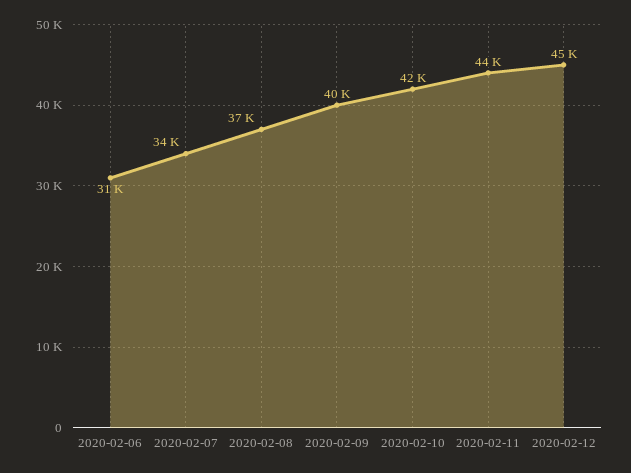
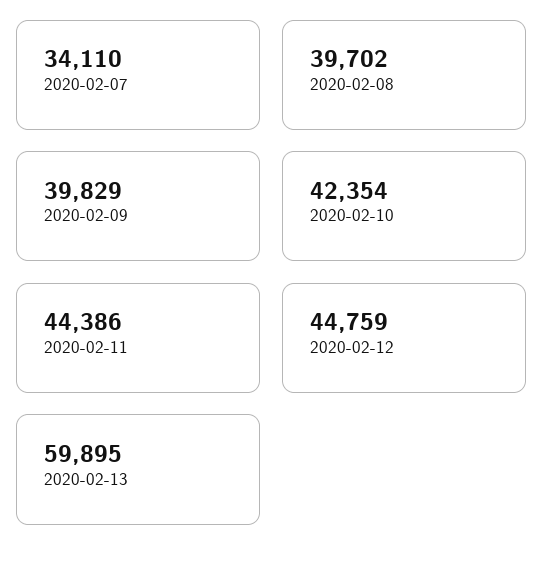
2020-02-06: 31000 -> none
2020-02-08: 37000 -> 39702
2020-02-13: none -> 59895

